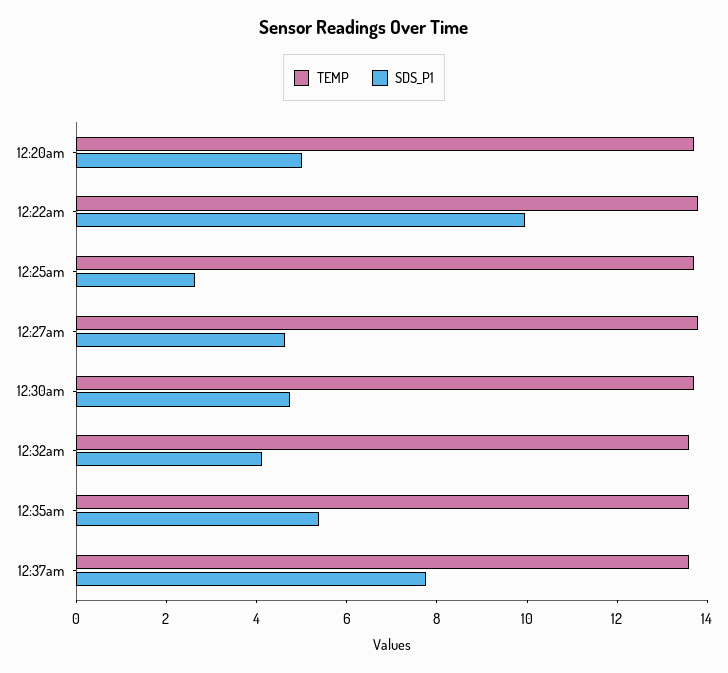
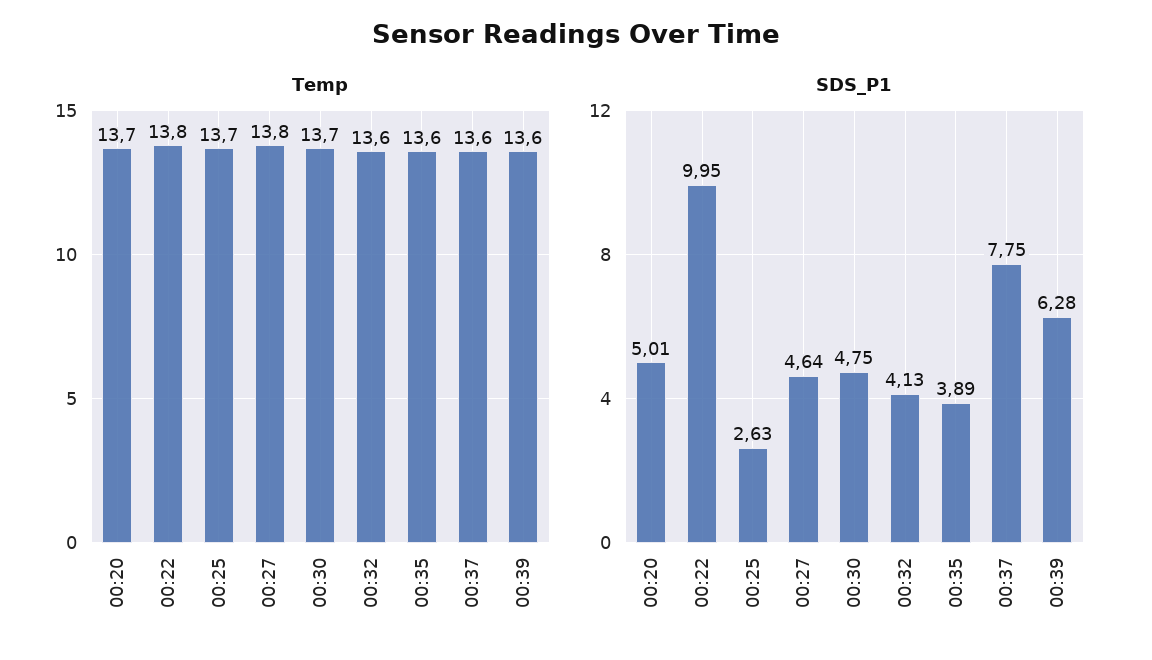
SDS_P1, 12:35am: 5.5 -> 3.89
TEMP, 00:39: none -> 13.6
SDS_P1, 00:39: none -> 6.28

